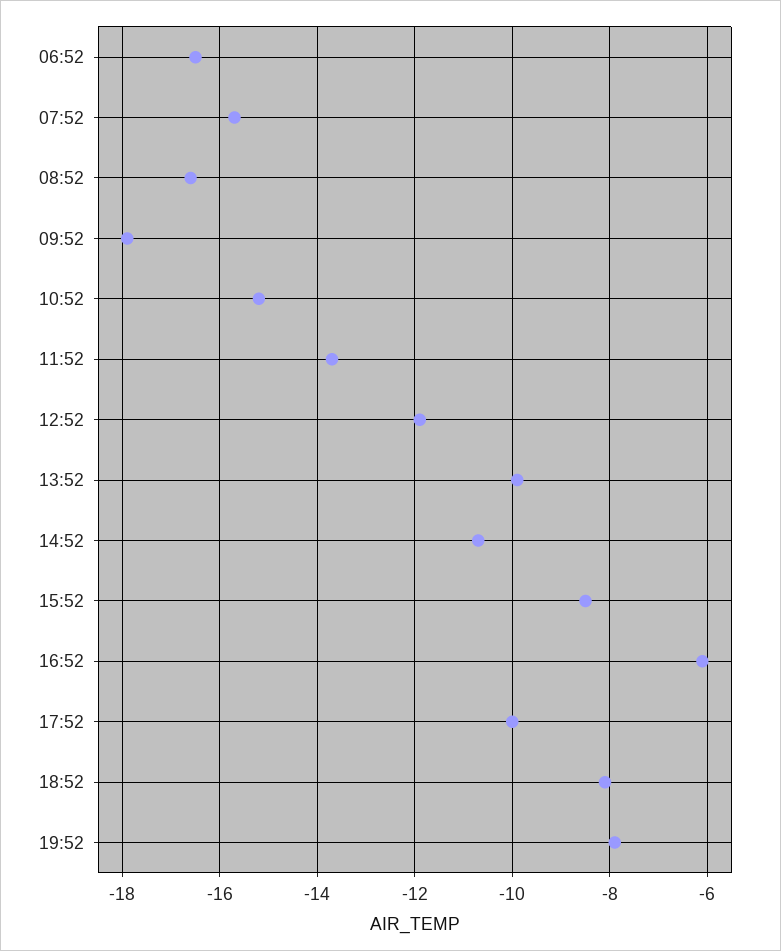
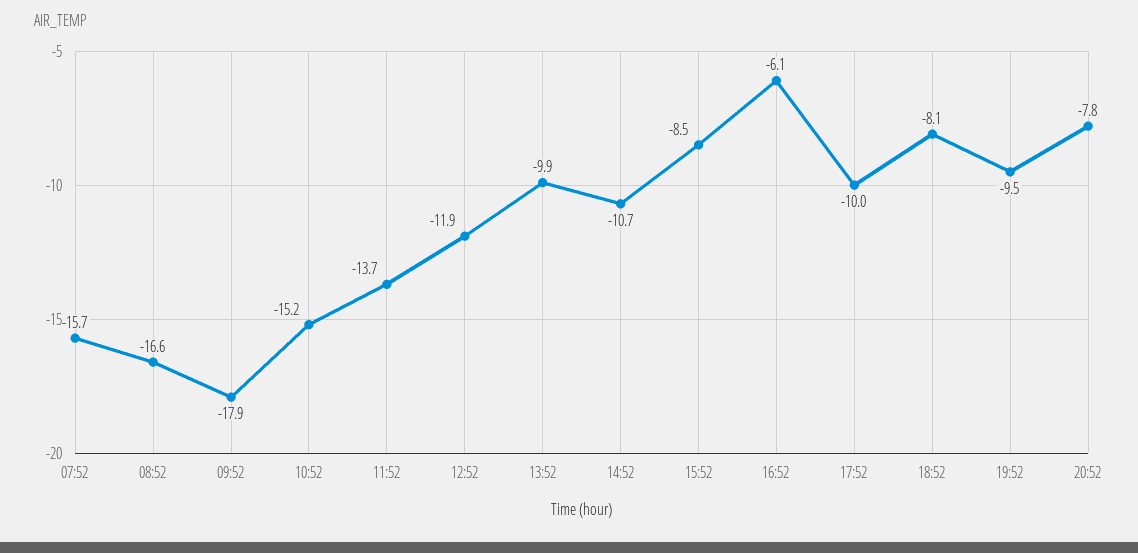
06:52: -16.5 -> none
19:52: -8 -> -9.5
20:52: none -> -7.8

